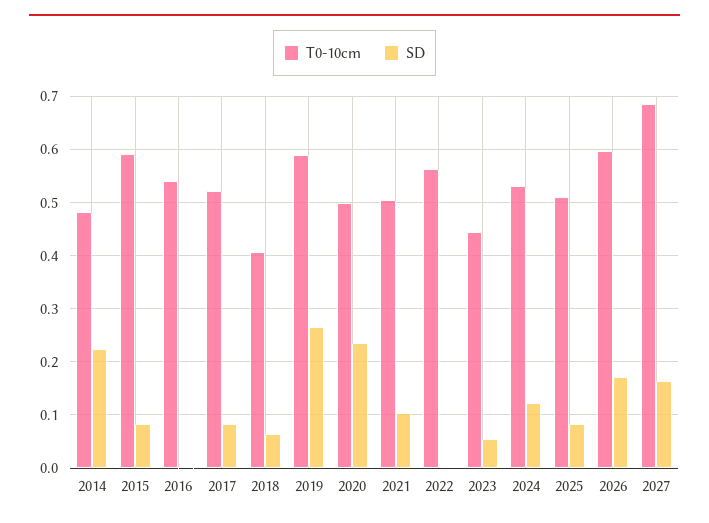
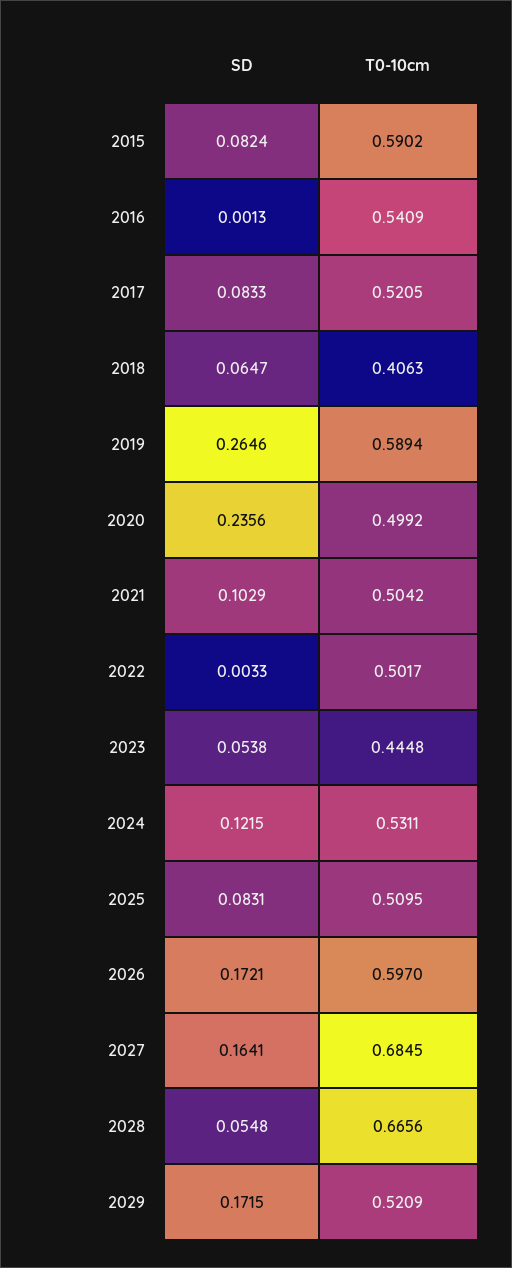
T0-10cm, 2014: 0.48 -> none
SD, 2014: 0.22 -> none
T0-10cm, 2022: 0.56 -> 0.5017
SD, 2028: none -> 0.0548
T0-10cm, 2028: none -> 0.6656
SD, 2029: none -> 0.1715
T0-10cm, 2029: none -> 0.5209

